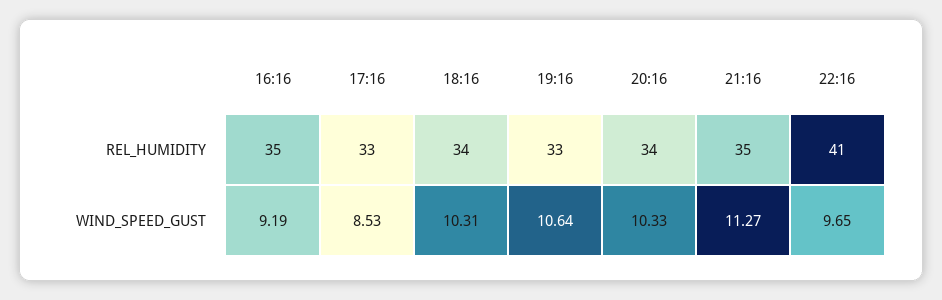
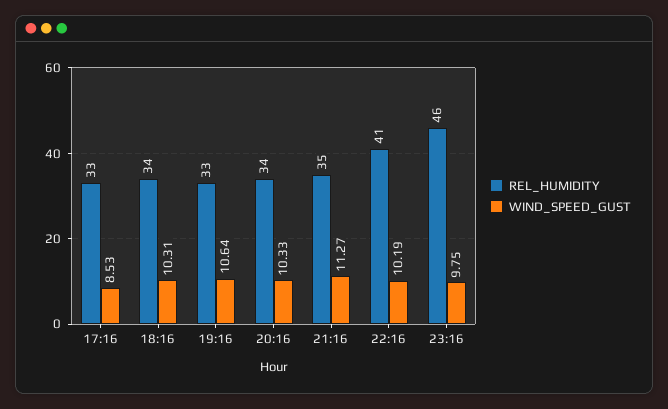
REL_HUMIDITY, 16:16: 35 -> none
WIND_SPEED_GUST, 16:16: 9.19 -> none
WIND_SPEED_GUST, 22:16: 9.65 -> 10.19
REL_HUMIDITY, 23:16: none -> 46
WIND_SPEED_GUST, 23:16: none -> 9.75

